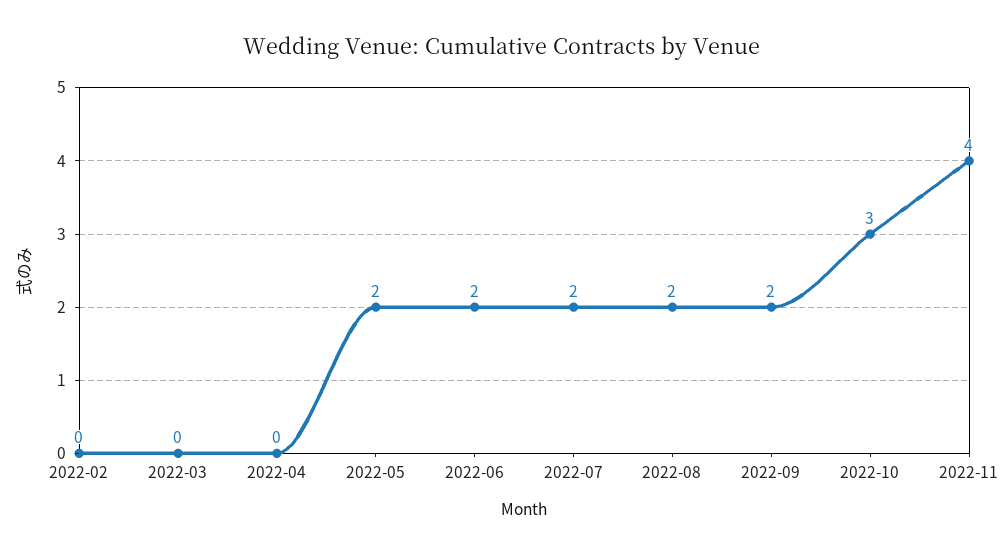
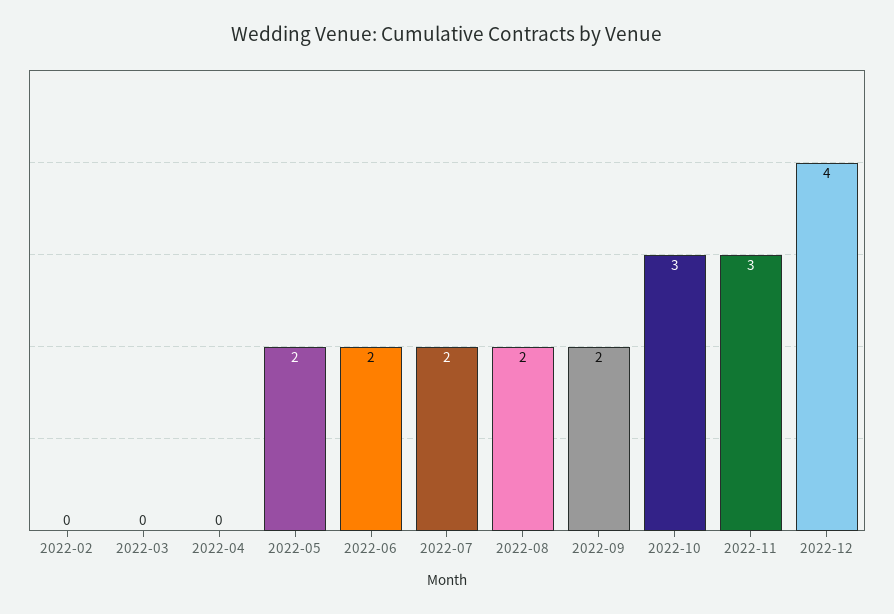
2022-11: 4 -> 3
2022-12: none -> 4

